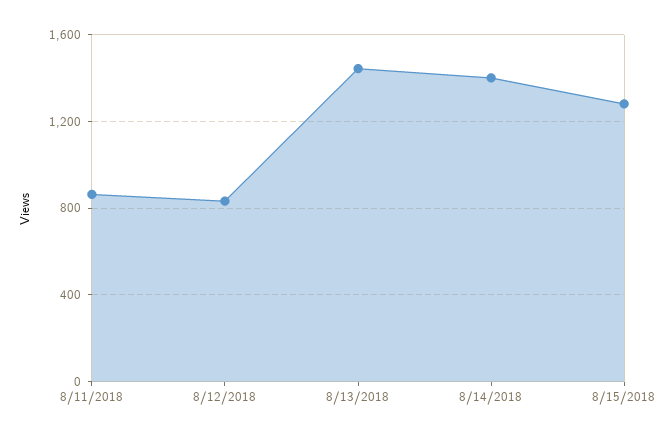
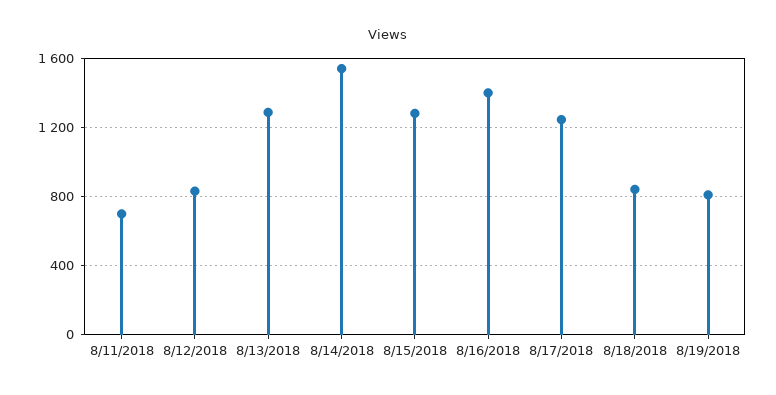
8/11/2018: 850 -> 700
8/13/2018: 1450 -> 1300
8/14/2018: 1400 -> 1550
8/16/2018: none -> 1400
8/17/2018: none -> 1250
8/18/2018: none -> 850
8/19/2018: none -> 800

